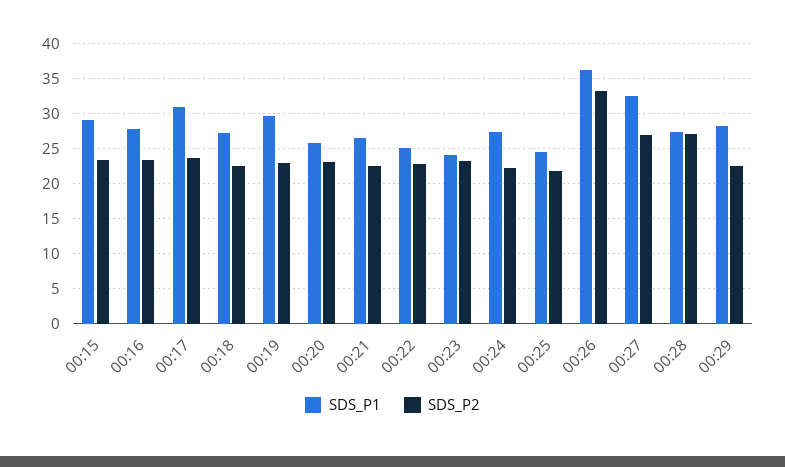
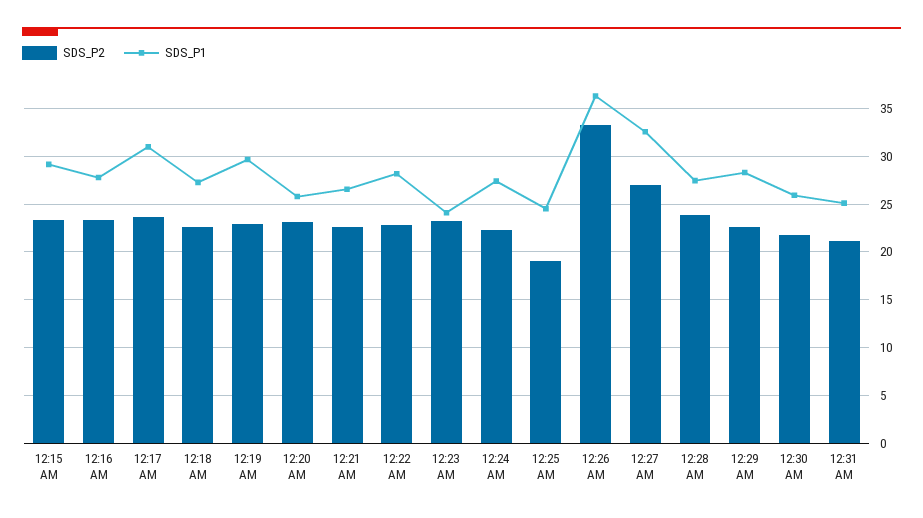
SDS_P1, 00:22: 25 -> 28
SDS_P2, 00:25: 22 -> 19
SDS_P2, 00:28: 27 -> 24
SDS_P2, 12:30 AM: none -> 22
SDS_P1, 12:30 AM: none -> 26
SDS_P2, 12:31 AM: none -> 21
SDS_P1, 12:31 AM: none -> 25

